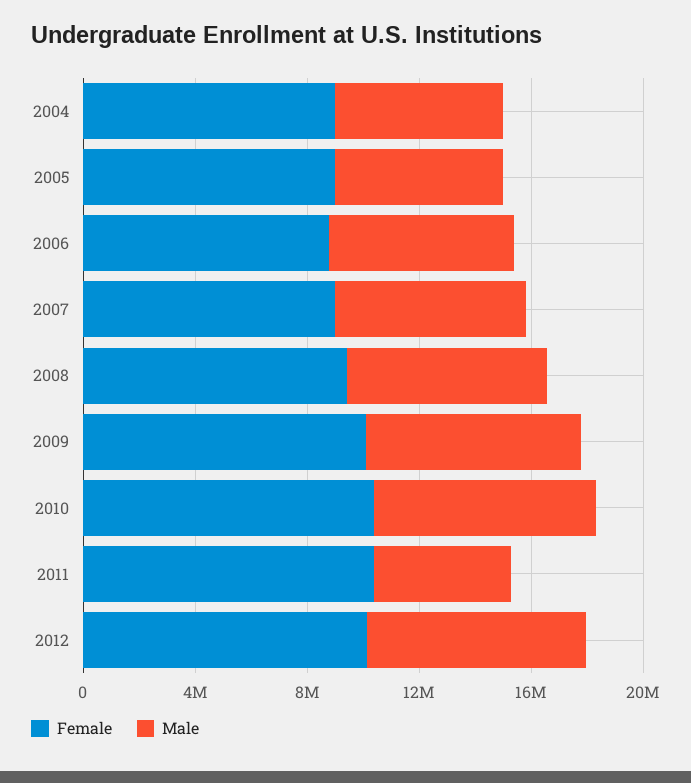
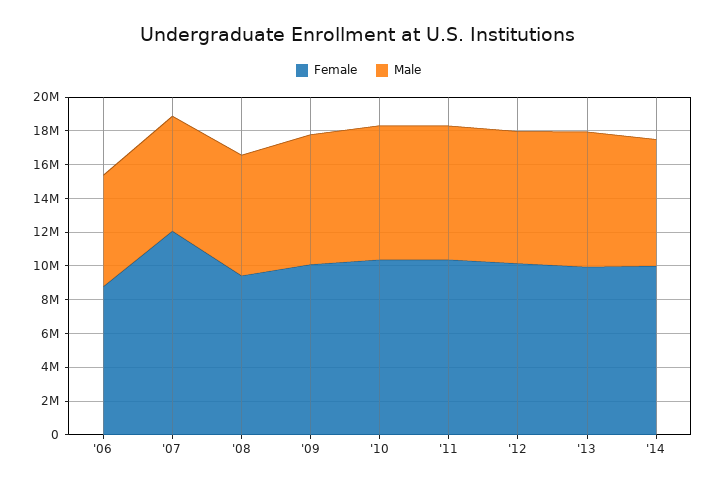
Female, 2004: 9000000 -> none
Male, 2004: 6000000 -> none
Female, 2005: 9000000 -> none
Male, 2005: 6000000 -> none
Female, 2007: 9000000 -> 12000000
Male, 2011: 5000000 -> 8000000
Female, '13: none -> 10000000
Male, '13: none -> 8000000
Female, '14: none -> 10000000
Male, '14: none -> 7500000

